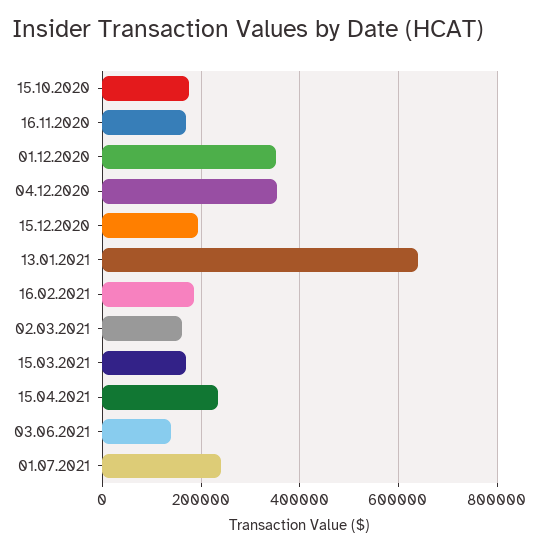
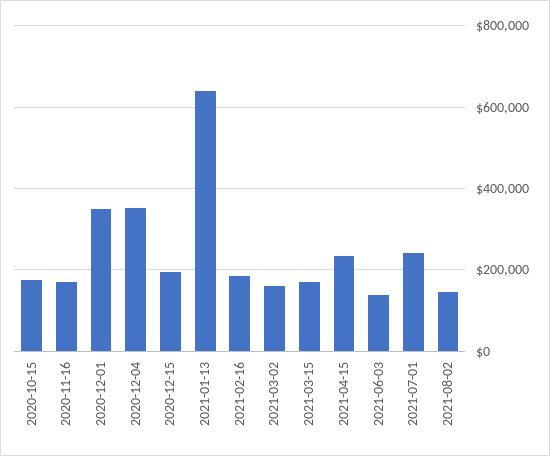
2021-08-02: none -> 140000

